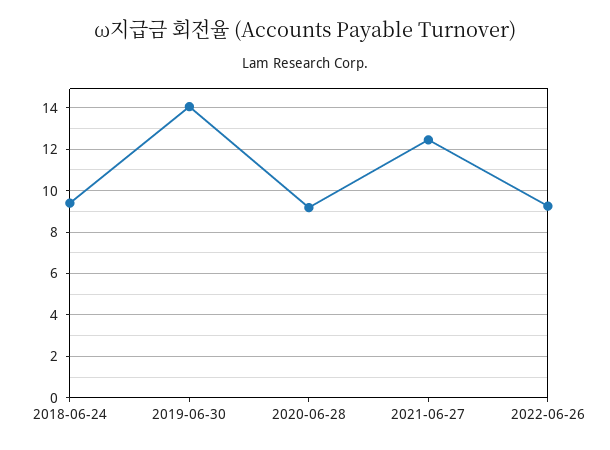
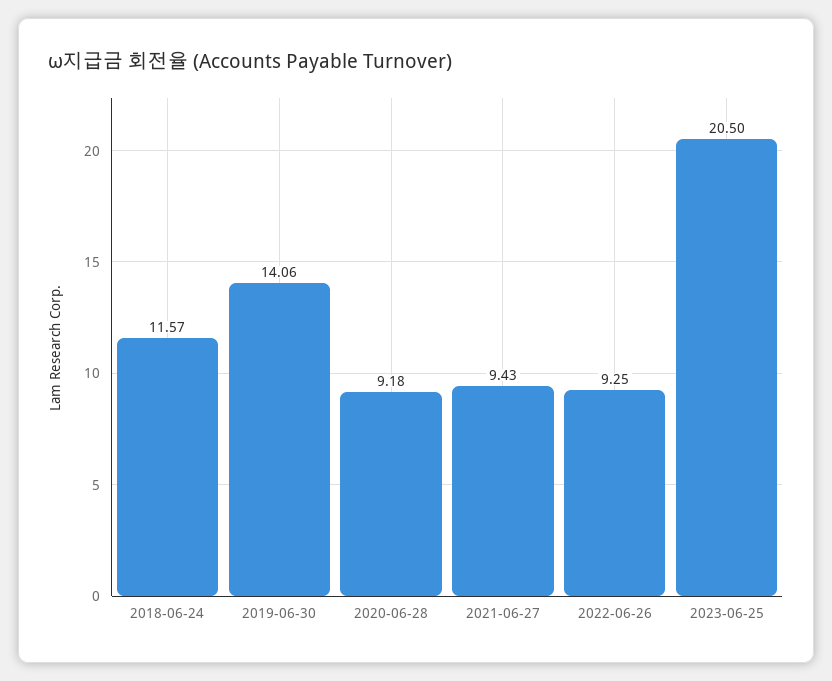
2018-06-24: 9.5 -> 11.57
2021-06-27: 12.5 -> 9.43
2023-06-25: none -> 20.5

